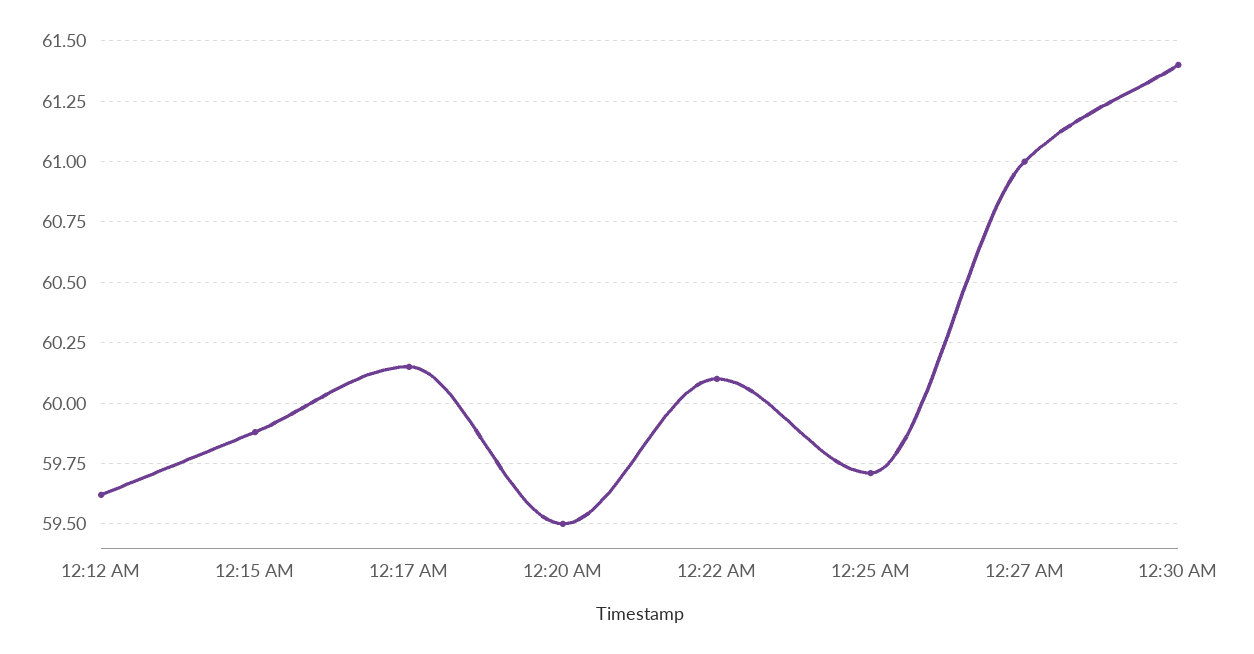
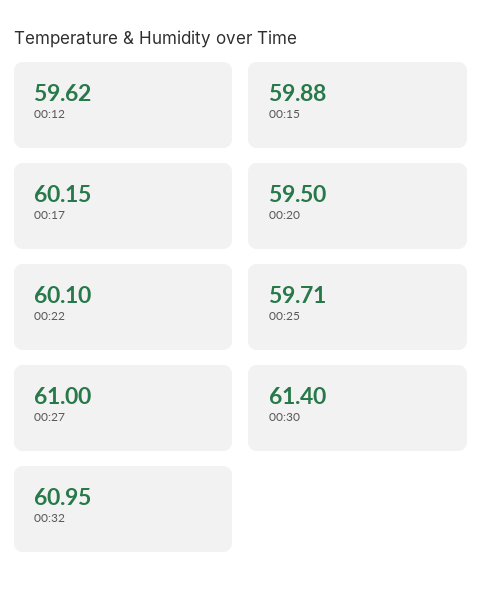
00:32: none -> 60.95

